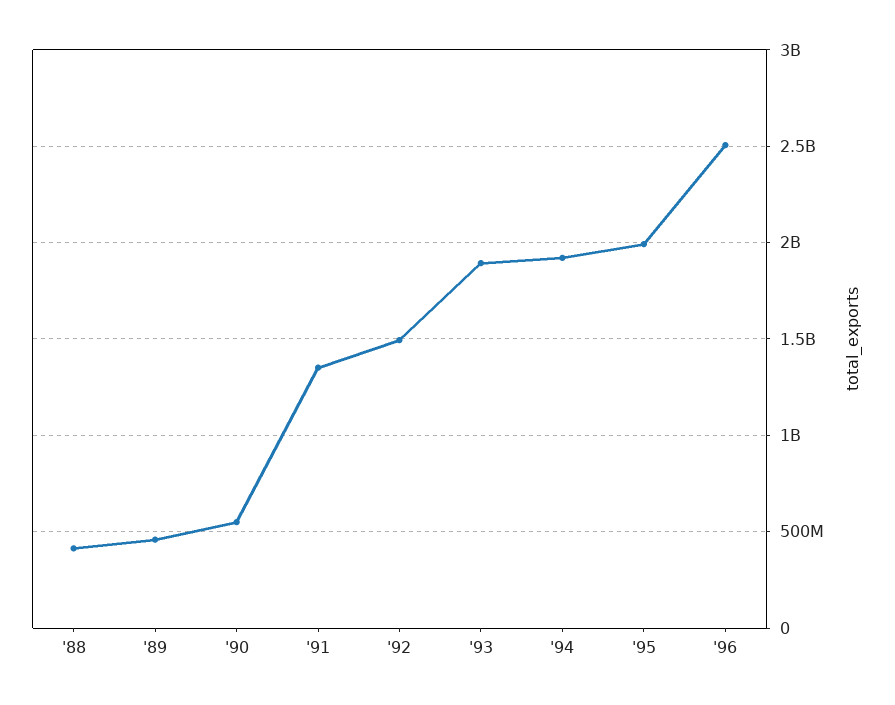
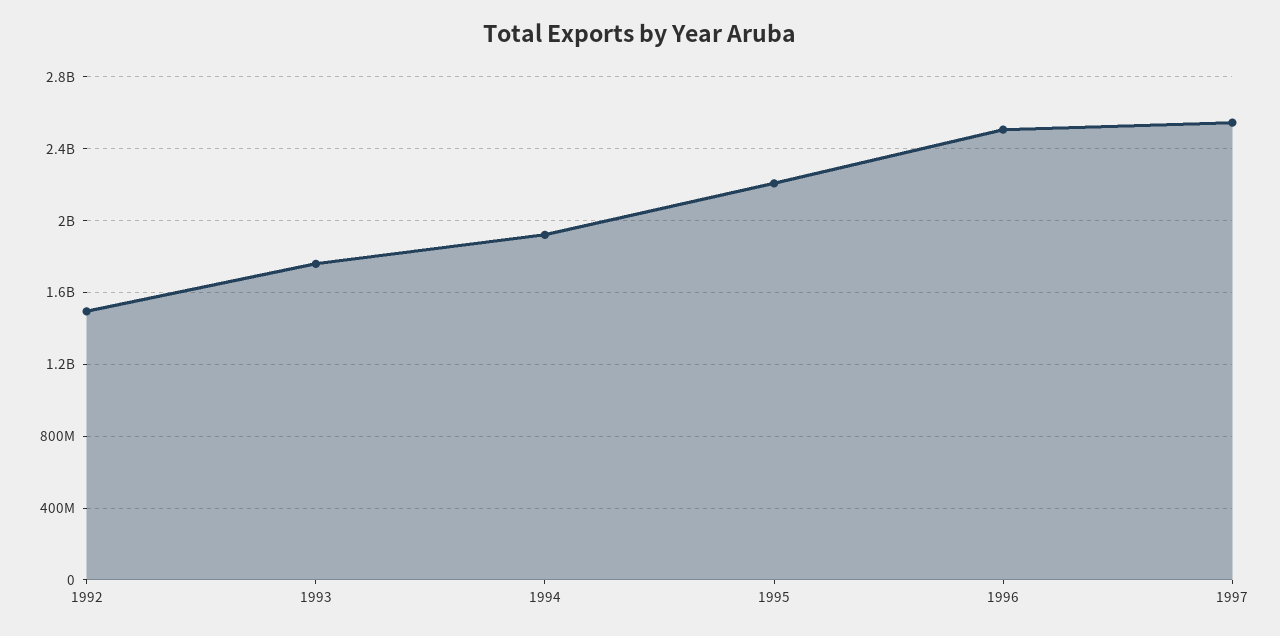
'88: 400000000 -> none
'89: 450000000 -> none
'90: 550000000 -> none
'91: 1350000000 -> none
'93: 1900000000 -> 1750000000
'95: 2000000000 -> 2200000000
1997: none -> 2550000000

